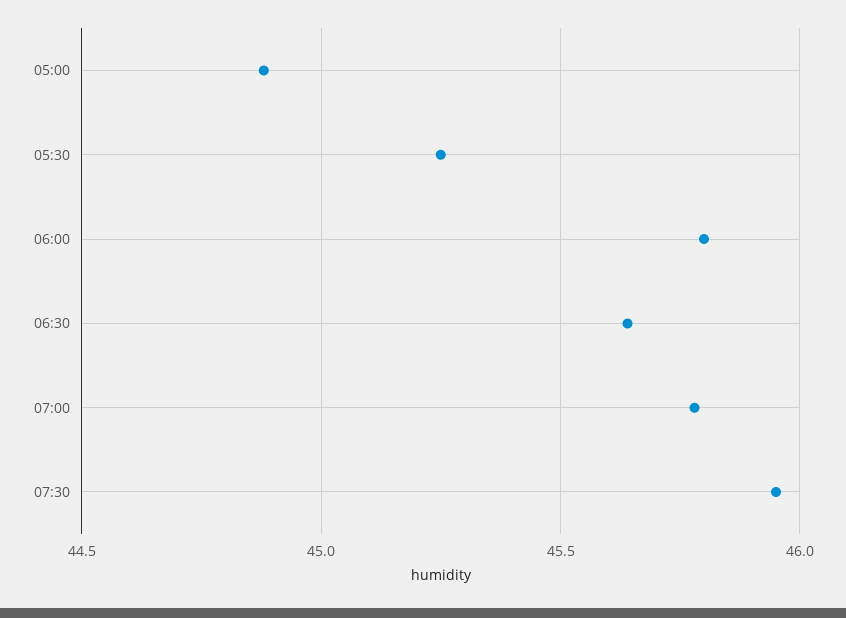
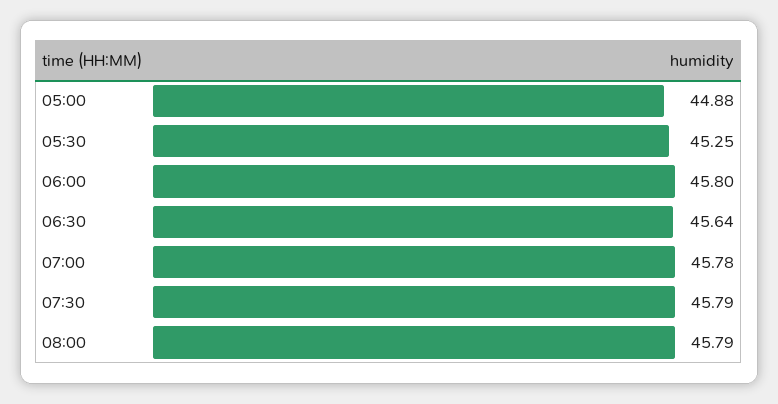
07:30: 45.95 -> 45.79
08:00: none -> 45.79

